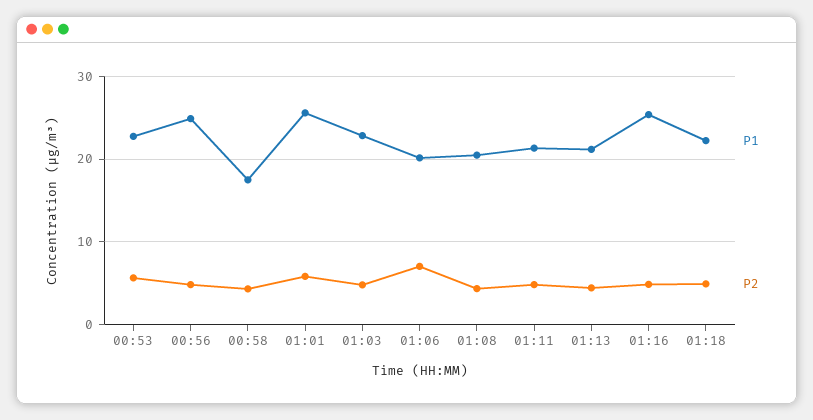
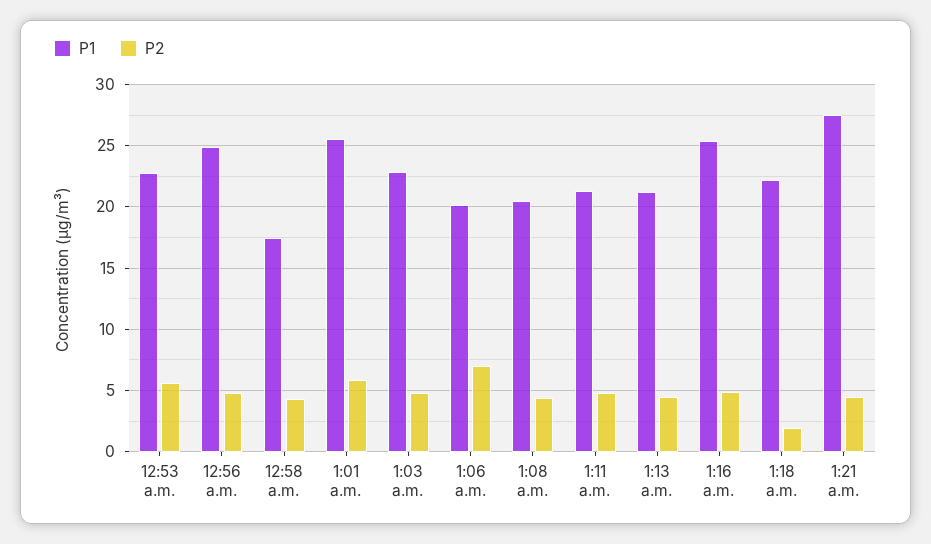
P2, 01:18: 5 -> 2
P1, 1:21 a.m.: none -> 27.5
P2, 1:21 a.m.: none -> 4.5

